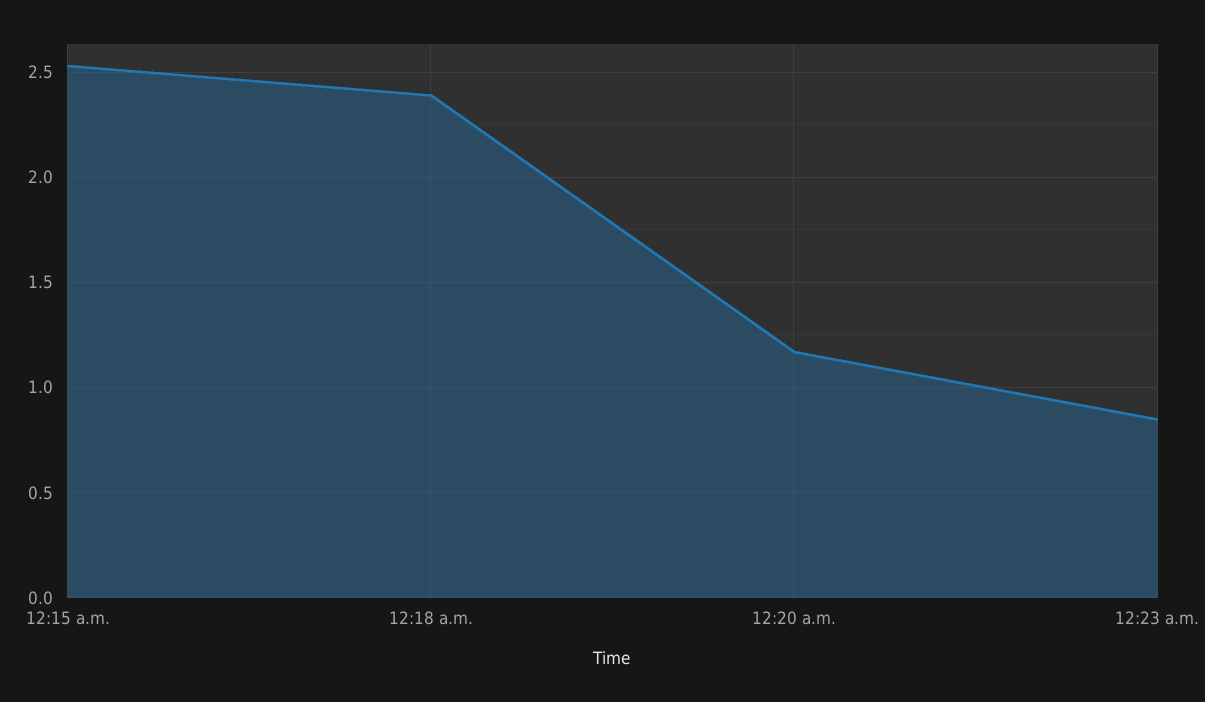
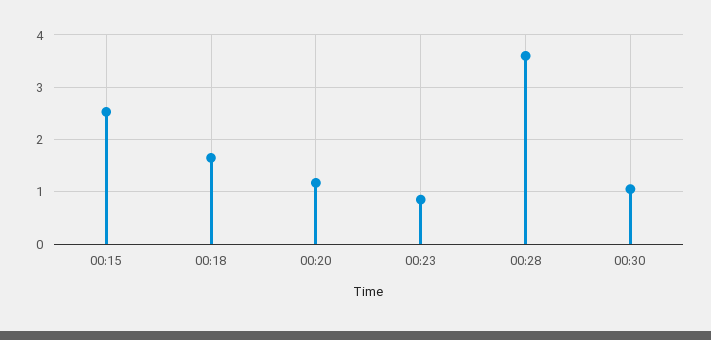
12:18 a.m.: 2.4 -> 1.6
00:28: none -> 3.6
00:30: none -> 1

